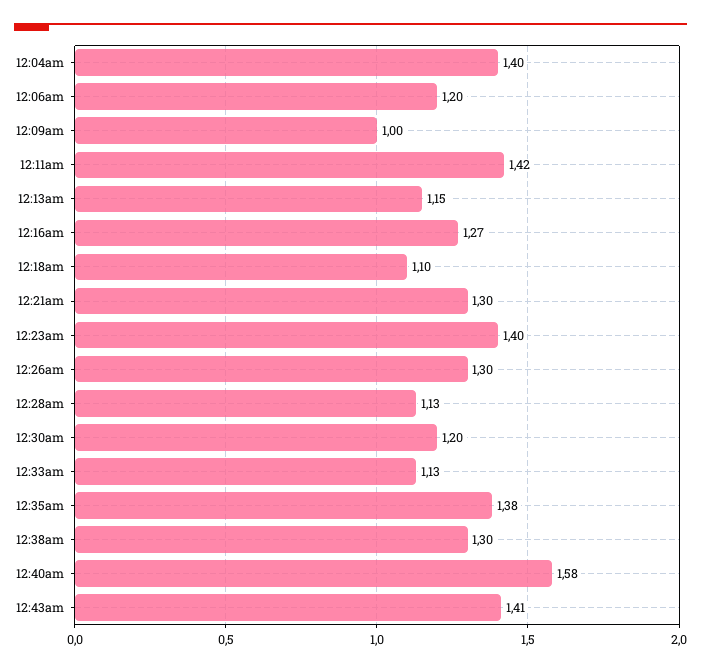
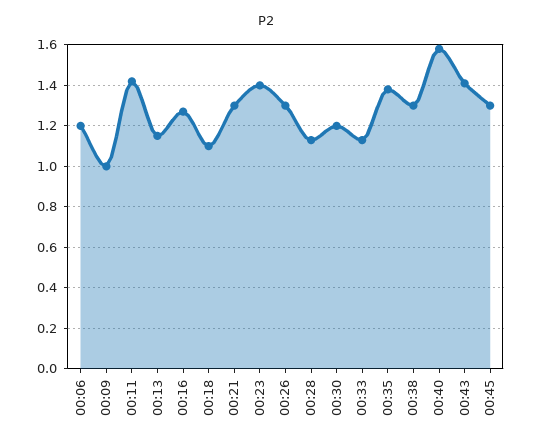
12:04am: 1.4 -> none
00:45: none -> 1.3

